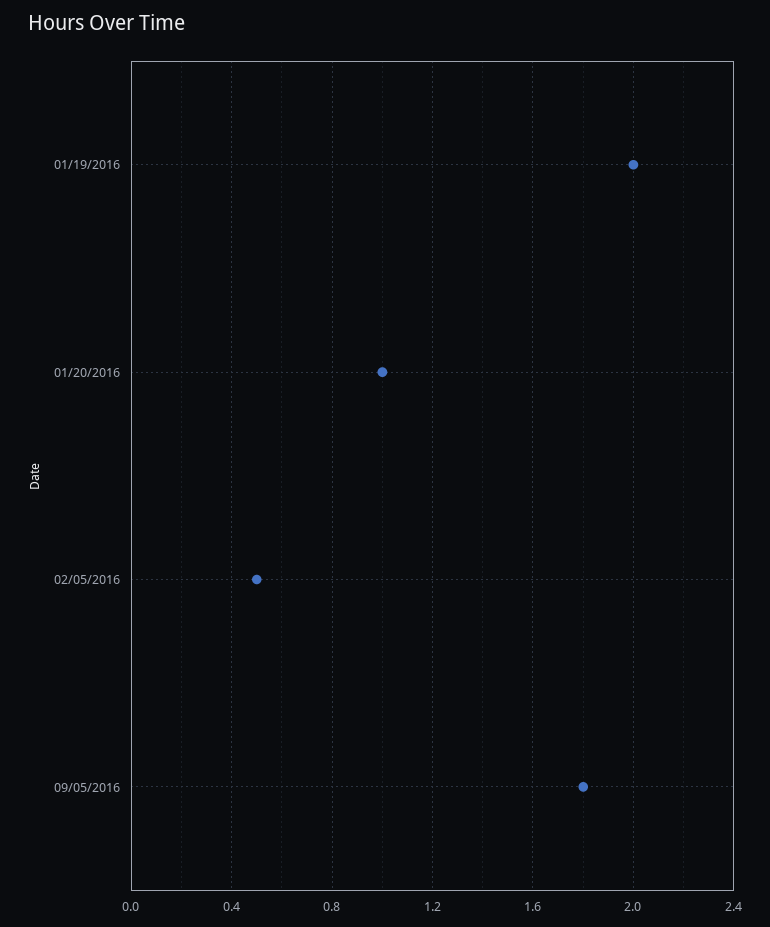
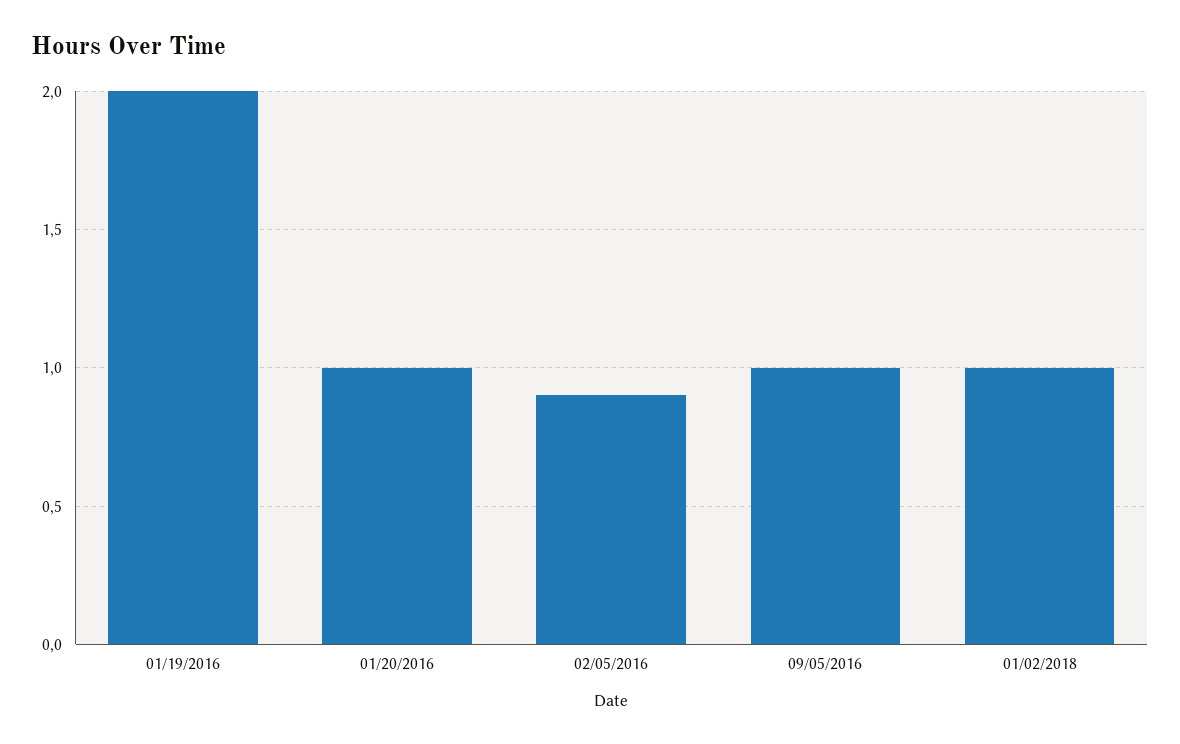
02/05/2016: 0.5 -> 0.9
09/05/2016: 1.8 -> 1
01/02/2018: none -> 1

